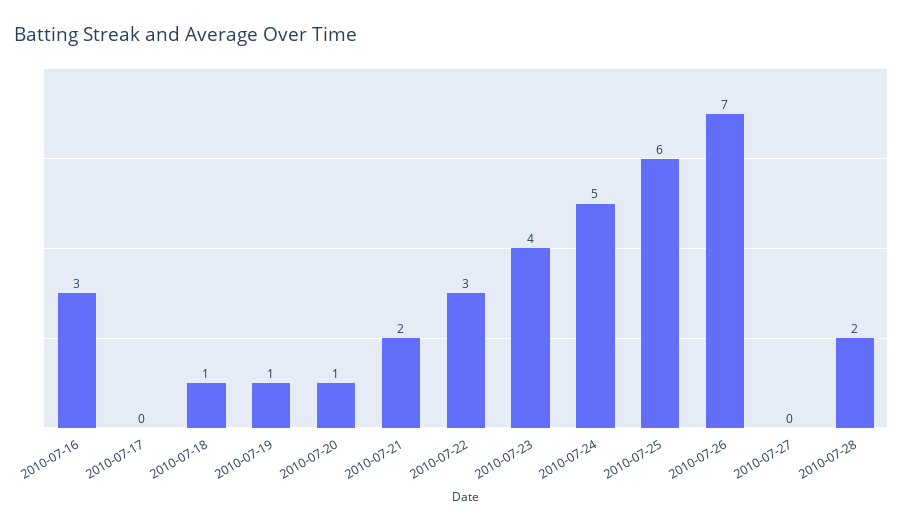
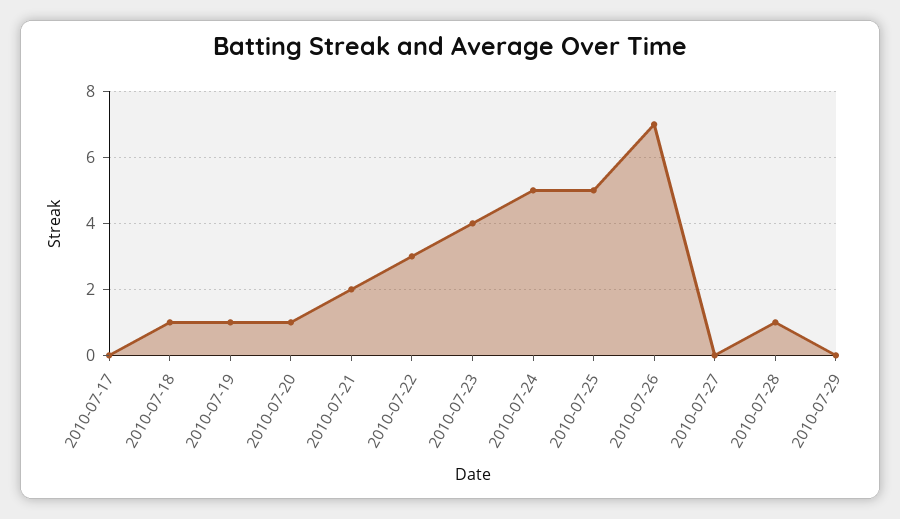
2010-07-16: 3 -> none
2010-07-25: 6 -> 5
2010-07-28: 2 -> 1
2010-07-29: none -> 0

